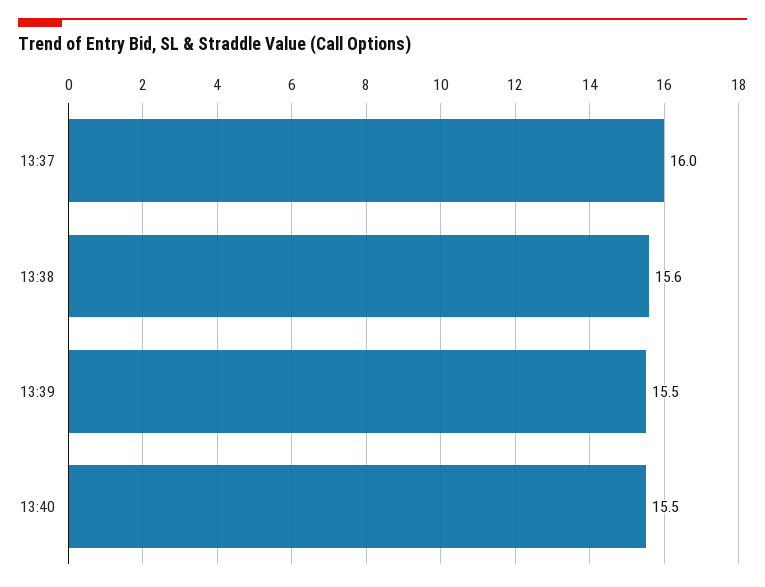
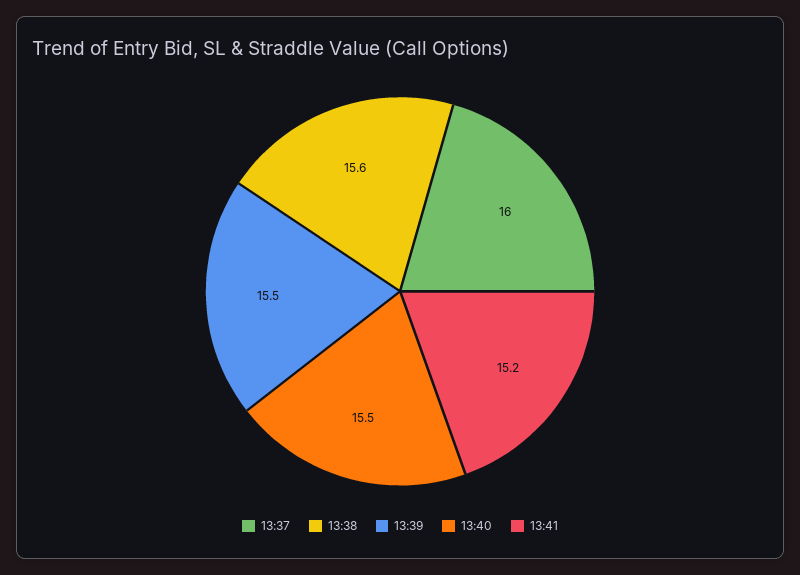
13:41: none -> 15.2

